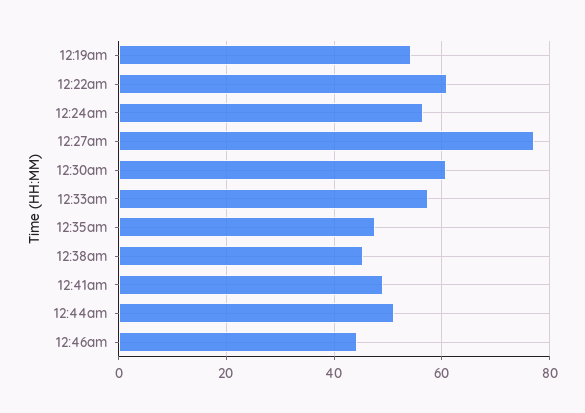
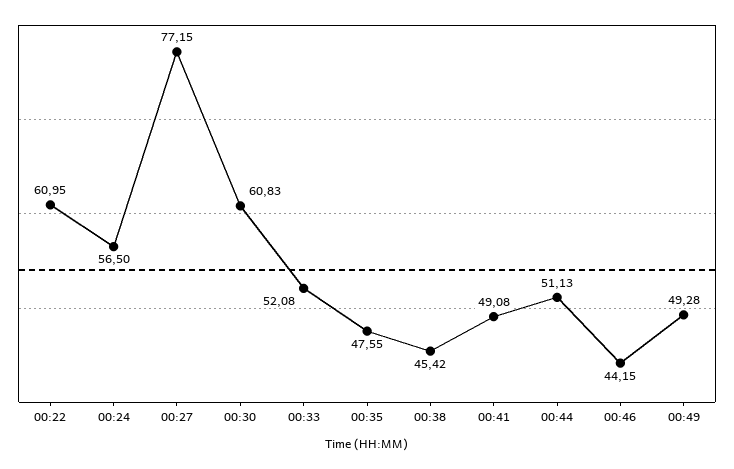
12:19am: 54 -> none
12:33am: 58 -> 52.08
00:49: none -> 49.28

